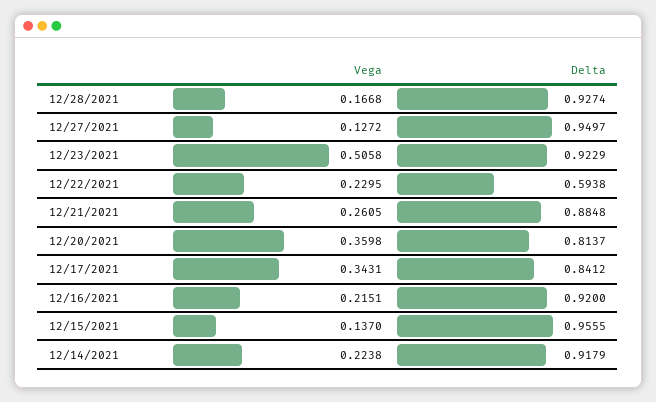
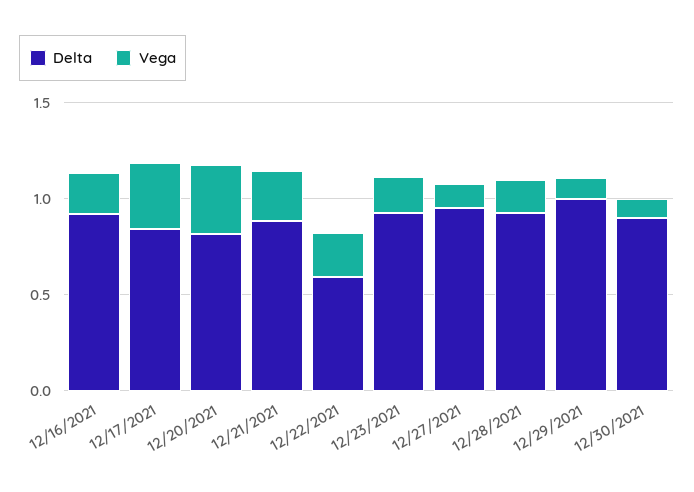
Vega, 12/23/2021: 0.5058 -> 0.2
Vega, 12/15/2021: 0.137 -> none
Delta, 12/15/2021: 0.9555 -> none
Vega, 12/14/2021: 0.2238 -> none
Delta, 12/14/2021: 0.9179 -> none
Delta, 12/29/2021: none -> 1
Vega, 12/29/2021: none -> 0.1
Delta, 12/30/2021: none -> 0.9
Vega, 12/30/2021: none -> 0.1

